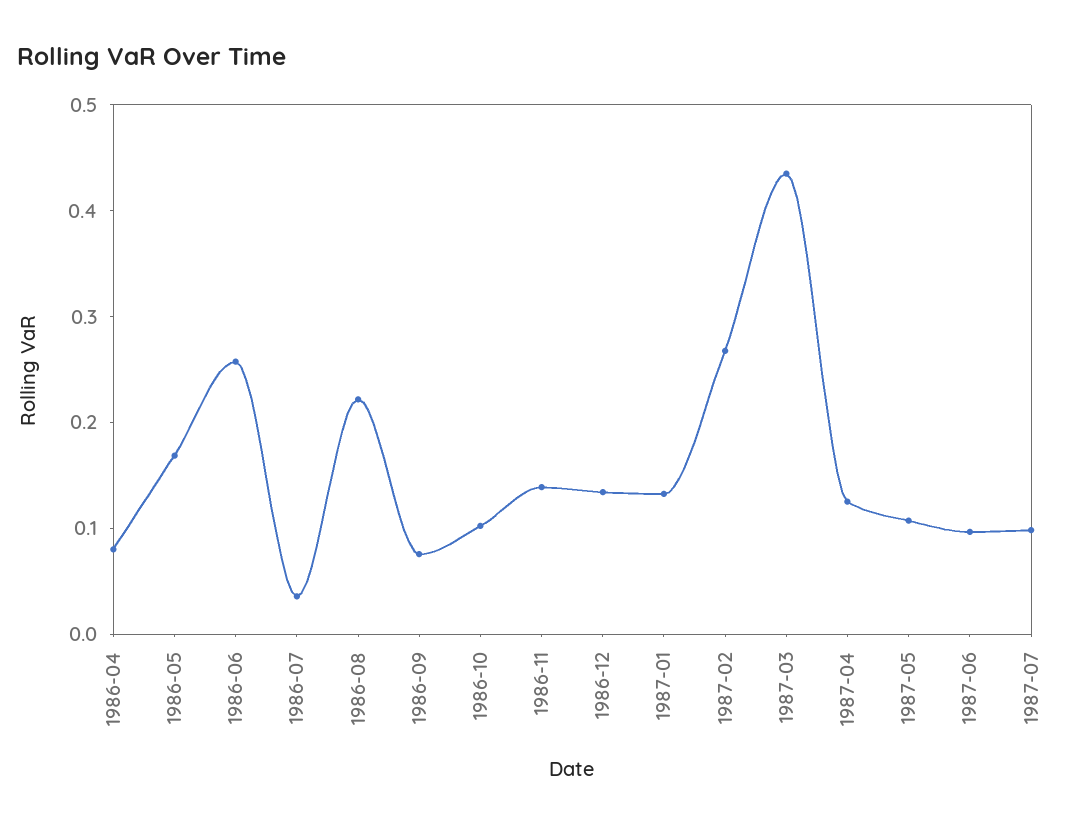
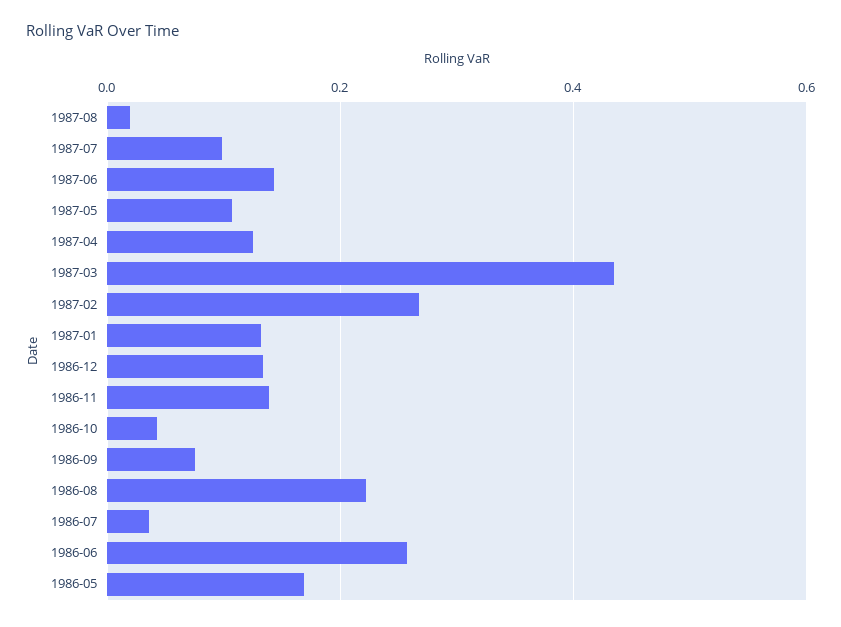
1986-04: 0.08 -> none
1986-10: 0.1 -> 0.04
1987-06: 0.1 -> 0.14
1987-08: none -> 0.02

